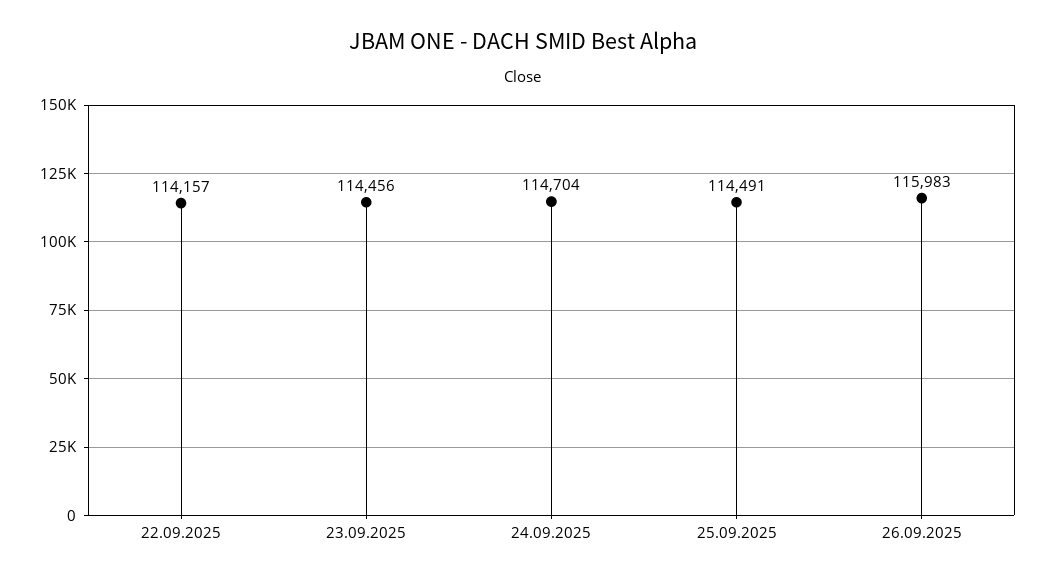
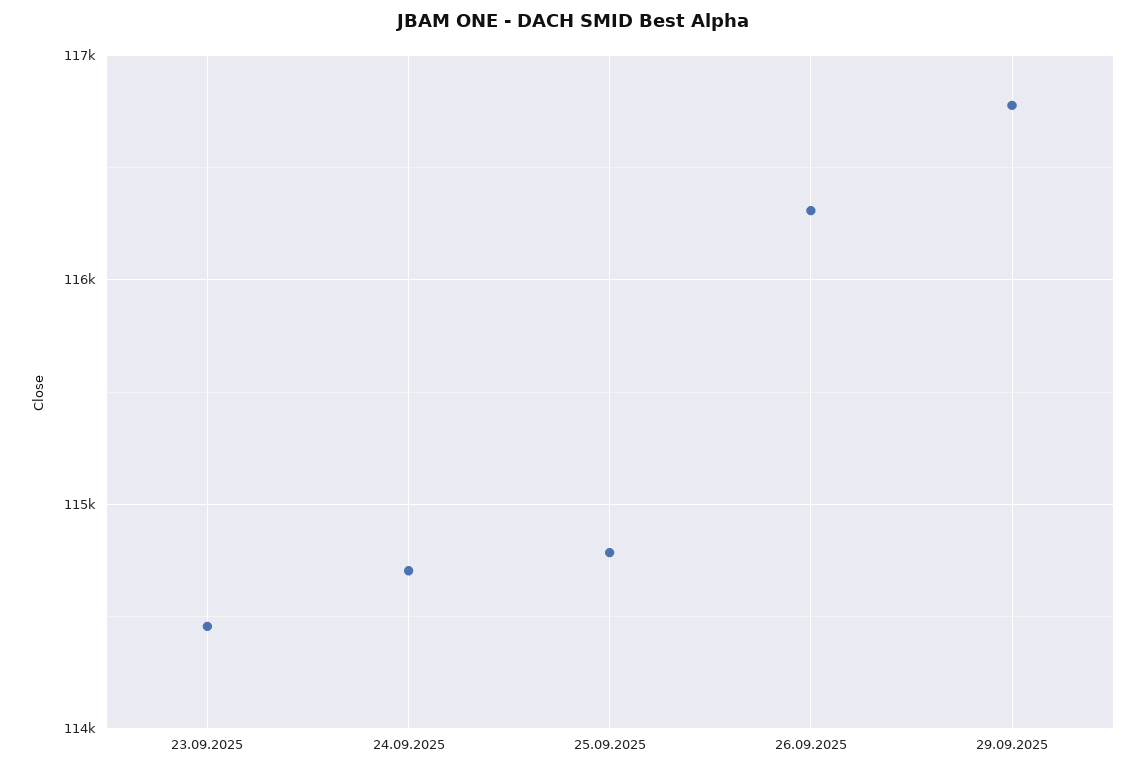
22.09.2025: 114157 -> none
25.09.2025: 114491 -> 114800
26.09.2025: 115983 -> 116300
29.09.2025: none -> 116800

